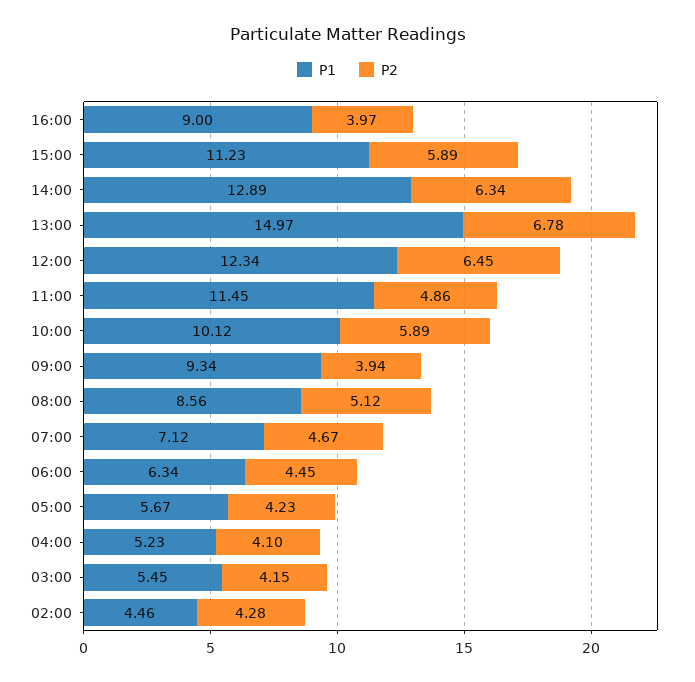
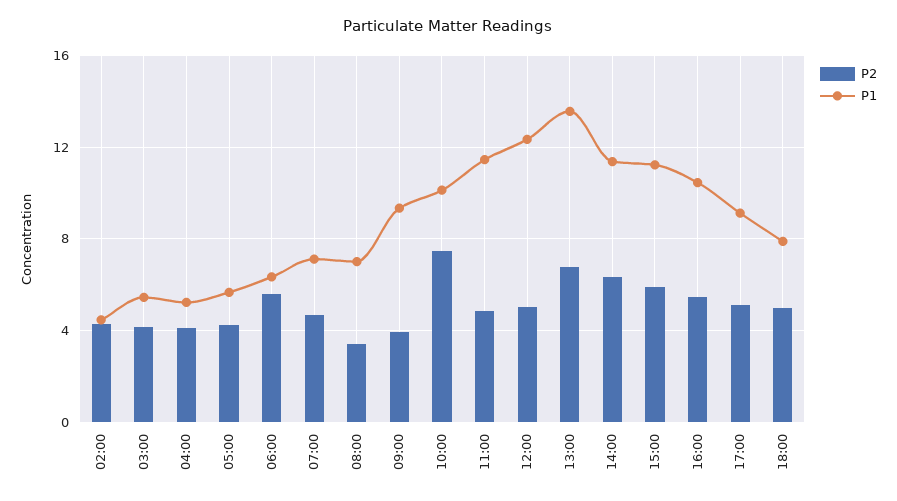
P1, 16:00: 9 -> 10.5
P2, 16:00: 3.97 -> 5.5
P1, 14:00: 12.89 -> 11.5
P1, 13:00: 14.97 -> 13.5
P2, 12:00: 6.45 -> 5
P2, 10:00: 5.89 -> 7.5
P1, 08:00: 8.56 -> 7
P2, 08:00: 5.12 -> 3.5
P2, 06:00: 4.45 -> 5.5
P2, 17:00: none -> 5
P1, 17:00: none -> 9
P2, 18:00: none -> 5
P1, 18:00: none -> 8

